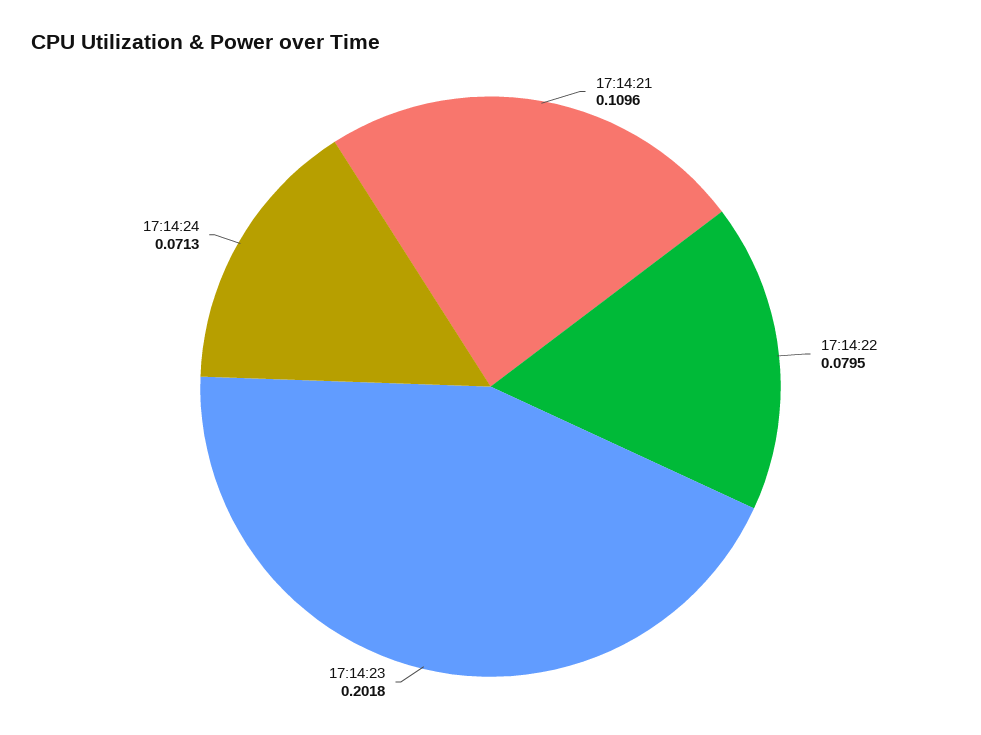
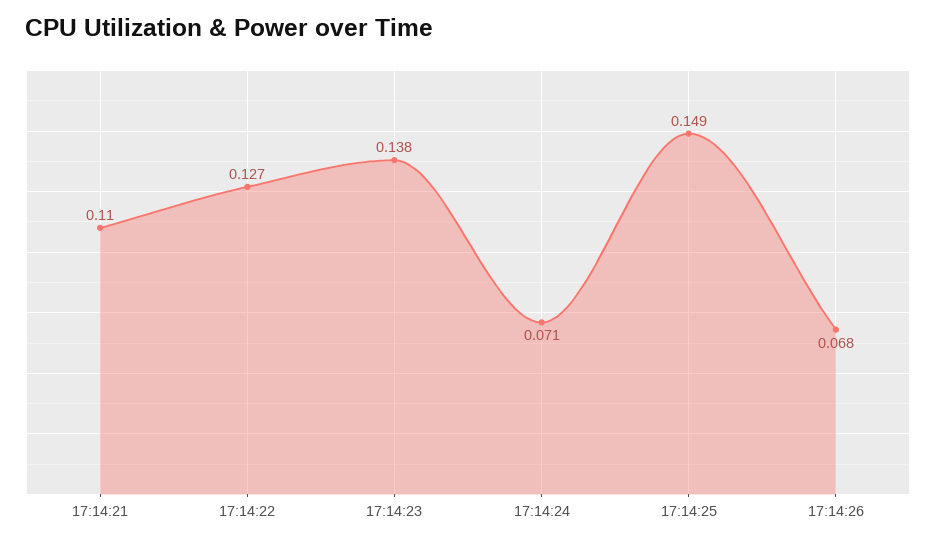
17:14:22: 0.0795 -> 0.127
17:14:23: 0.2018 -> 0.138
17:14:25: none -> 0.149
17:14:26: none -> 0.068

